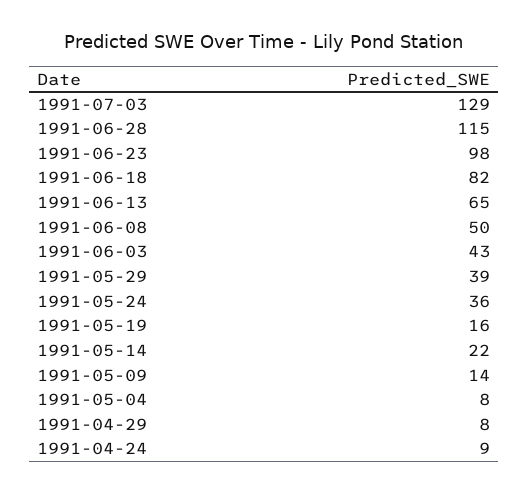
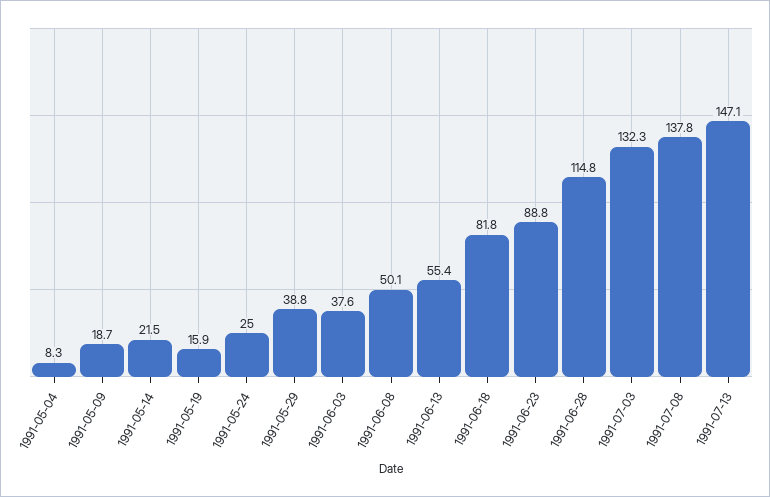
1991-07-03: 129 -> 132.3
1991-06-23: 98 -> 88.8
1991-06-13: 65 -> 55.4
1991-06-03: 43 -> 37.6
1991-05-24: 36 -> 25
1991-05-09: 14 -> 18.7
1991-04-29: 8 -> none
1991-04-24: 9 -> none
1991-07-08: none -> 137.8
1991-07-13: none -> 147.1

